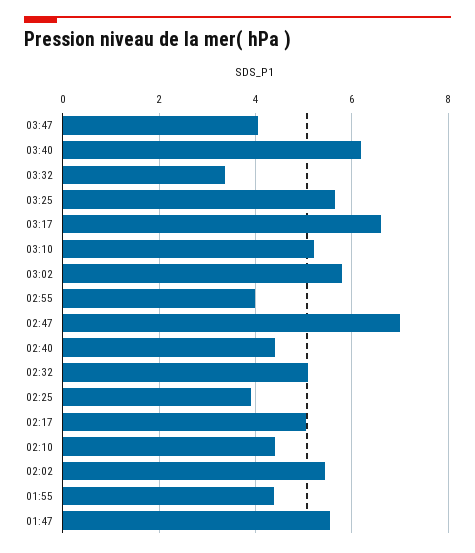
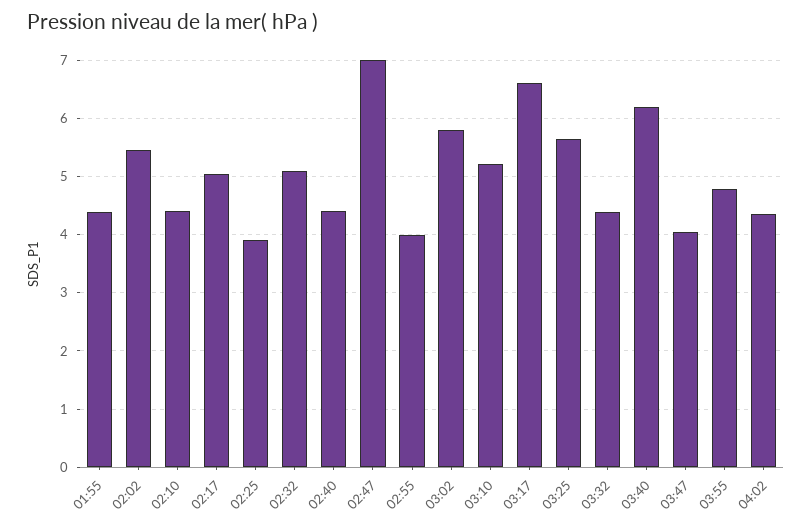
03:32: 3.4 -> 4.4
01:47: 5.6 -> none
03:55: none -> 4.8
04:02: none -> 4.4

